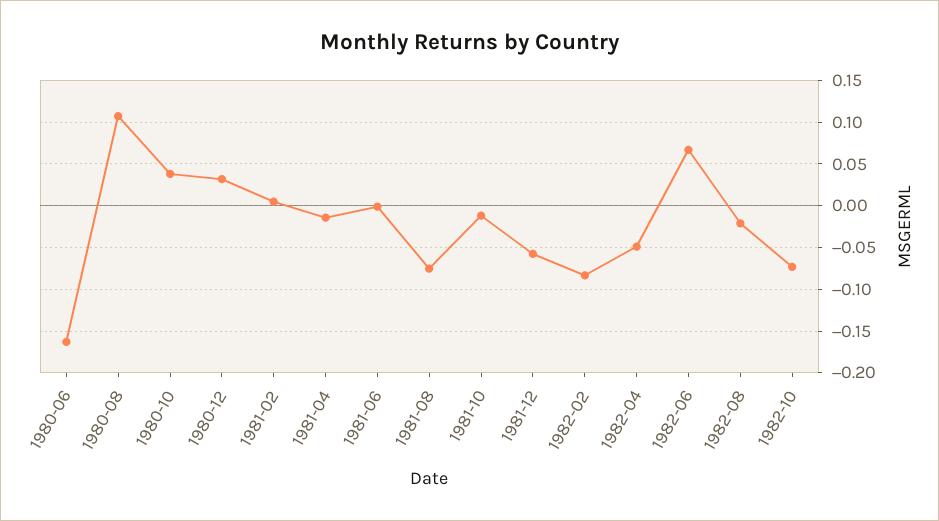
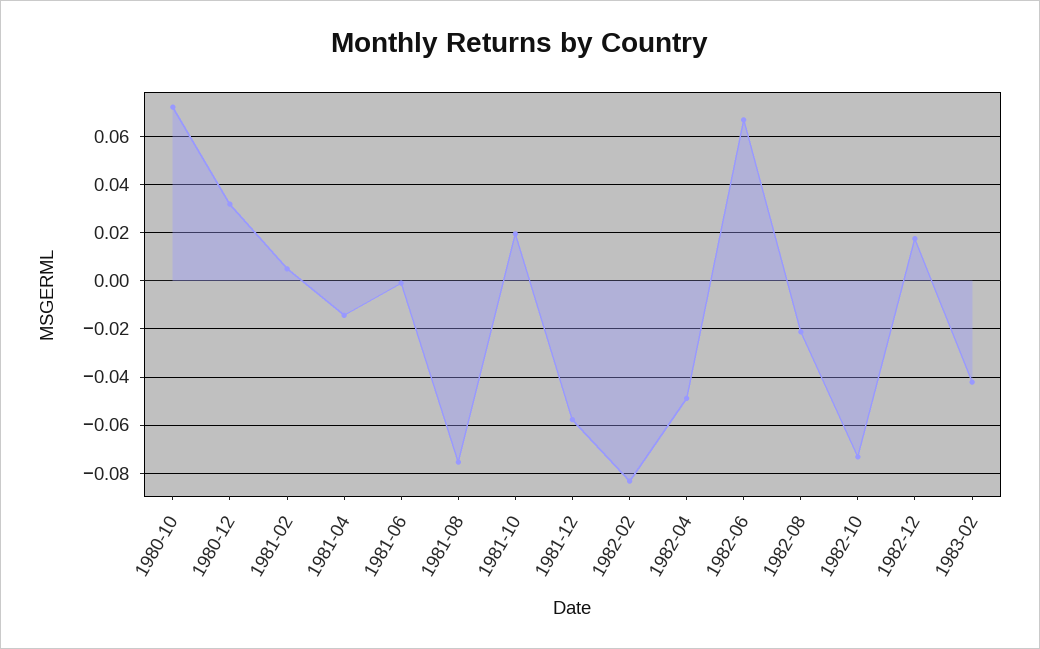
1980-06: -0.16 -> none
1980-08: 0.11 -> none
1980-10: 0.04 -> 0.0725
1981-10: -0.01 -> 0.02
1982-12: none -> 0.0175
1983-02: none -> -0.0425

